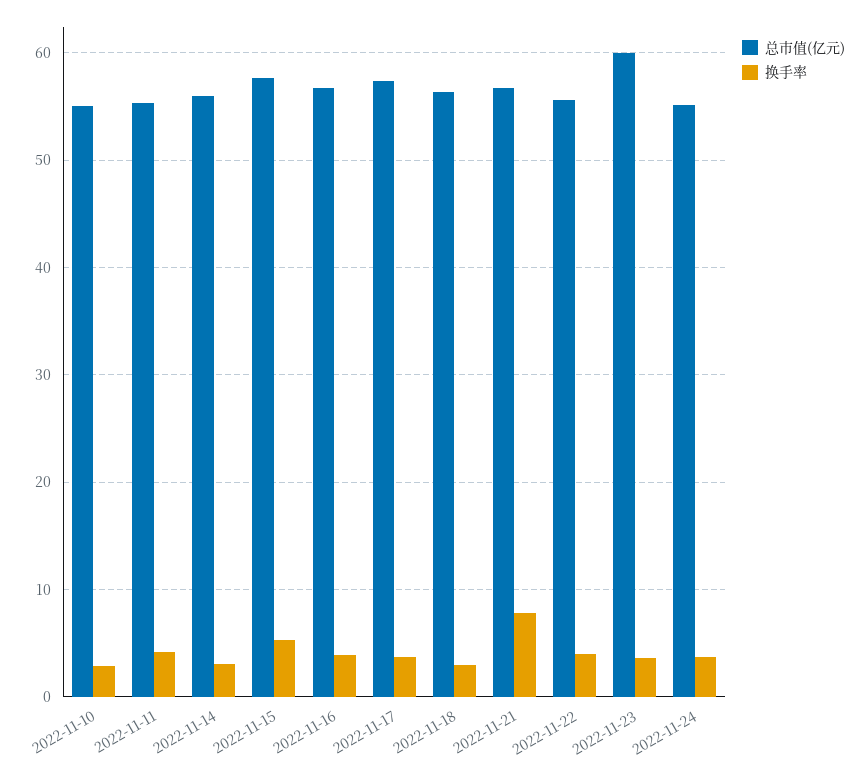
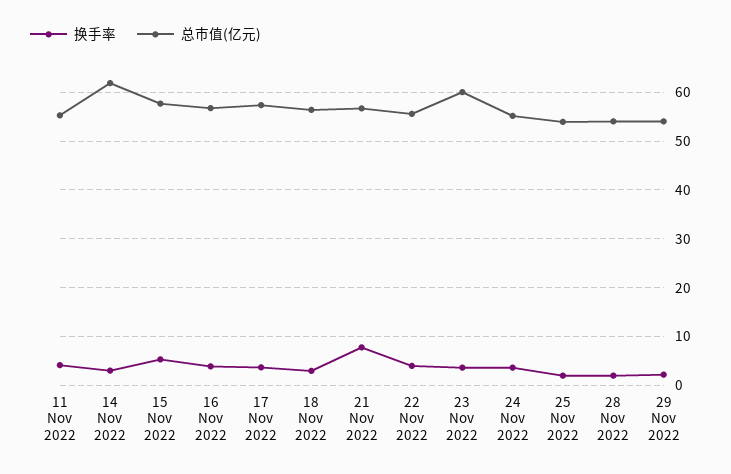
总市值(亿元), 2022-11-10: 55 -> none
换手率, 2022-11-10: 3 -> none
总市值(亿元), 2022-11-14: 56 -> 62
换手率, 25 Nov 2022: none -> 2
总市值(亿元), 25 Nov 2022: none -> 54
换手率, 28 Nov 2022: none -> 2
总市值(亿元), 28 Nov 2022: none -> 54
换手率, 29 Nov 2022: none -> 2
总市值(亿元), 29 Nov 2022: none -> 54

